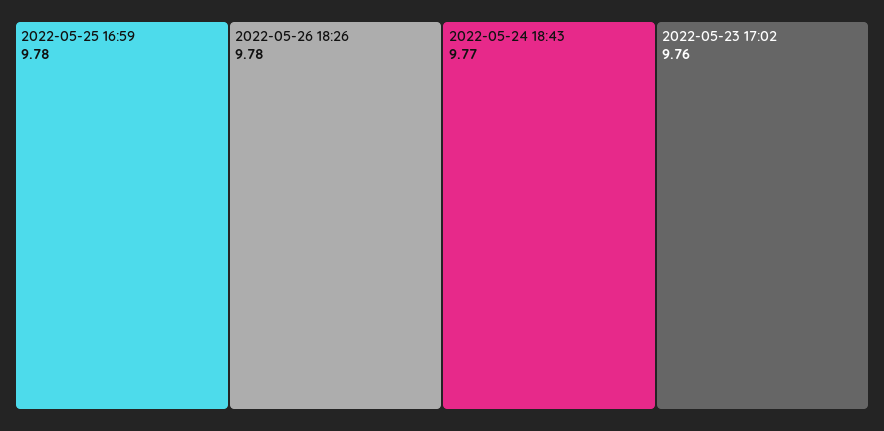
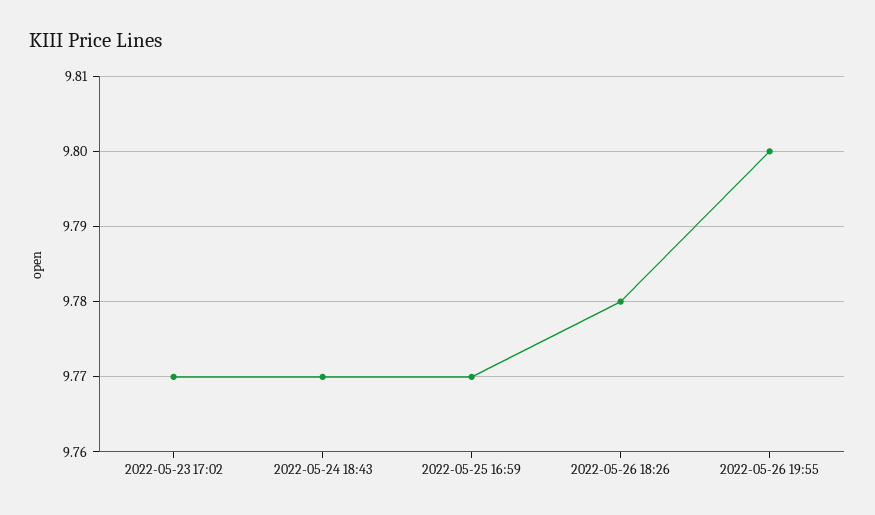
2022-05-25 16:59: 9.78 -> 9.77
2022-05-23 17:02: 9.76 -> 9.77
2022-05-26 19:55: none -> 9.8

